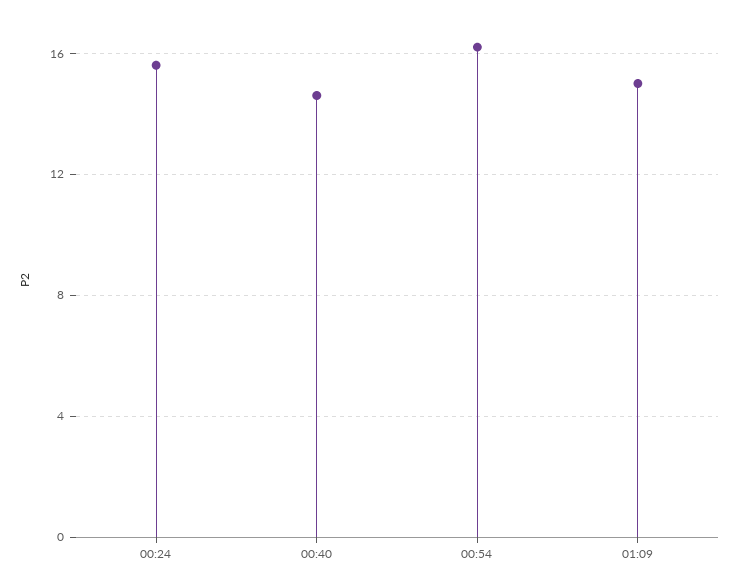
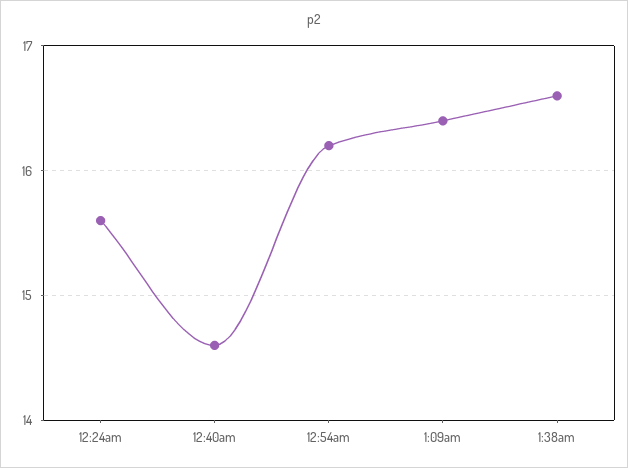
01:09: 15 -> 16.4
1:38am: none -> 16.6

